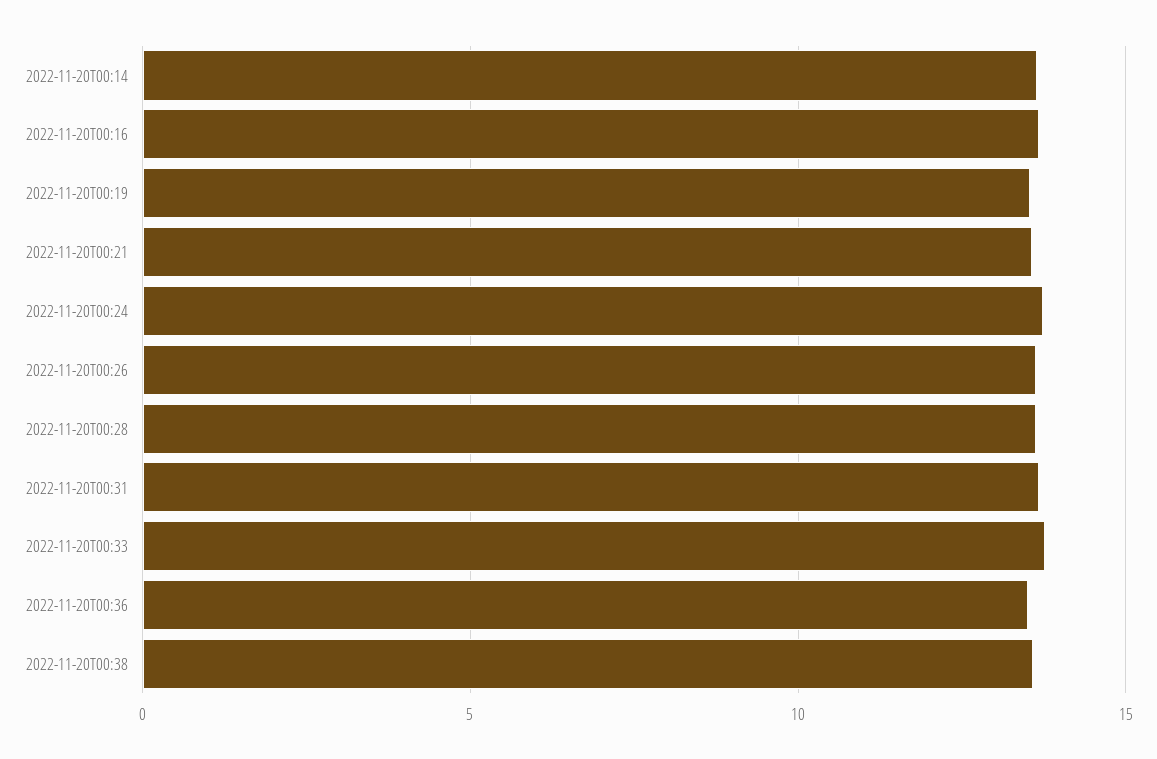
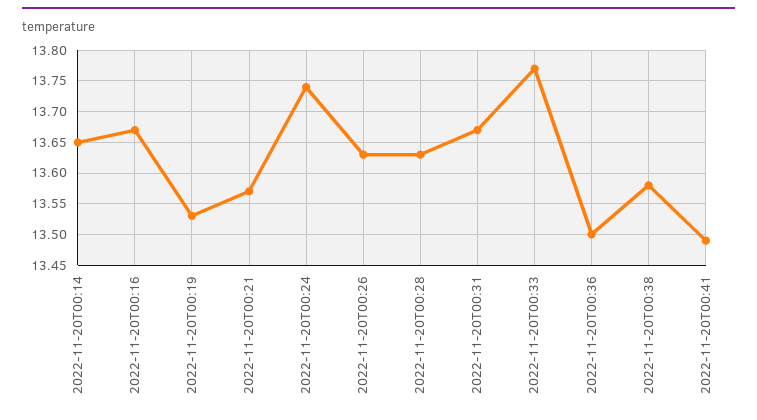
2022-11-20T00:41: none -> 13.49

